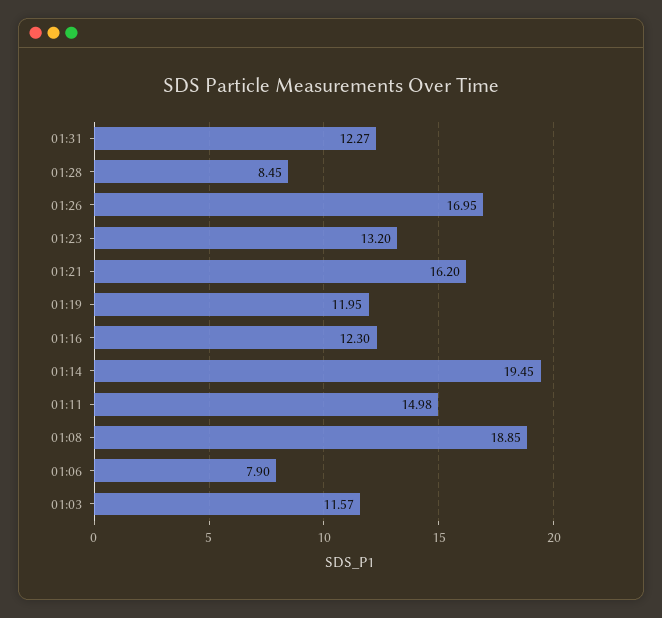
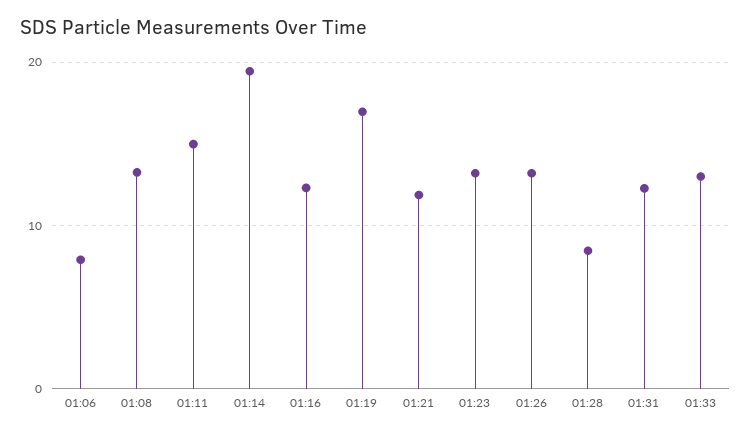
01:26: 16.95 -> 13
01:21: 16.2 -> 12
01:19: 11.95 -> 17
01:08: 18.85 -> 13
01:03: 11.57 -> none
01:33: none -> 13

